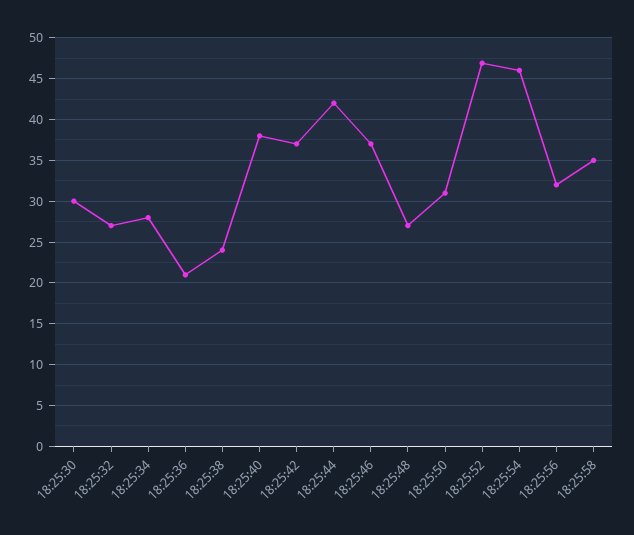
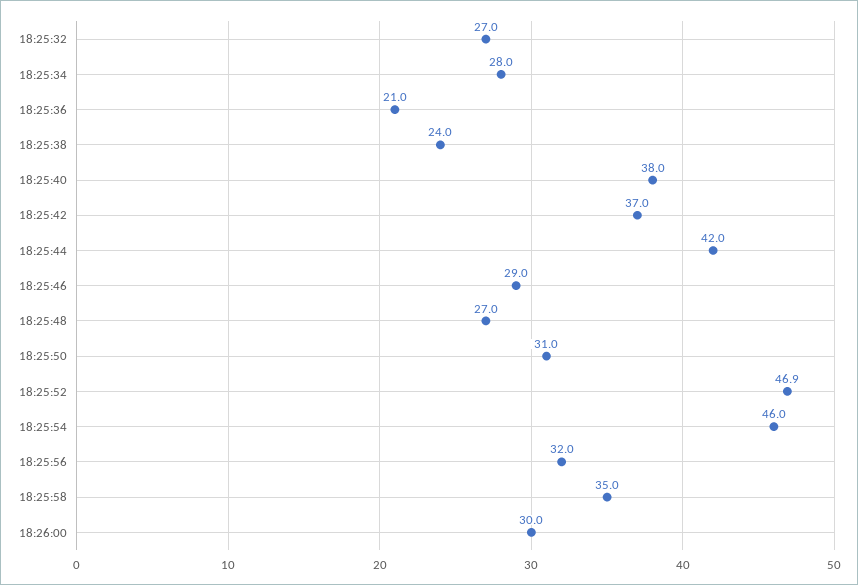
18:25:30: 30 -> none
18:25:46: 37 -> 29
18:26:00: none -> 30

